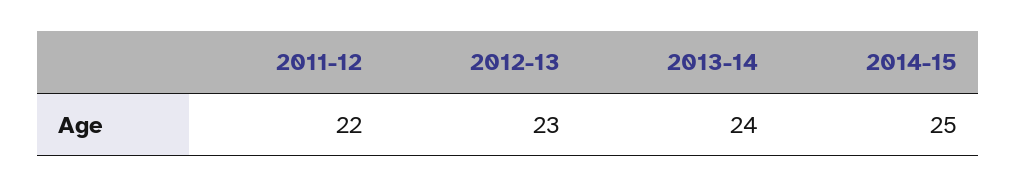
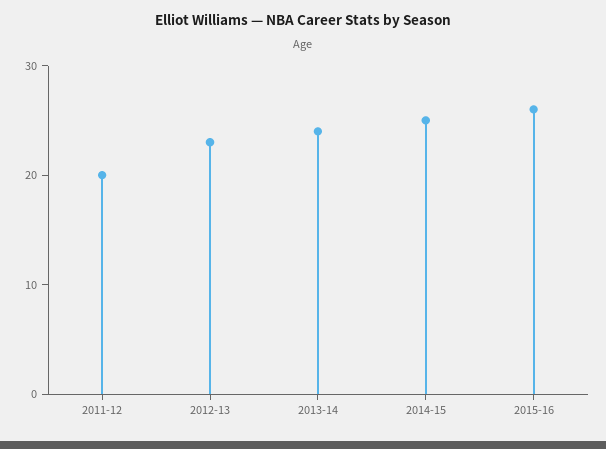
2011-12: 22 -> 20
2015-16: none -> 26

